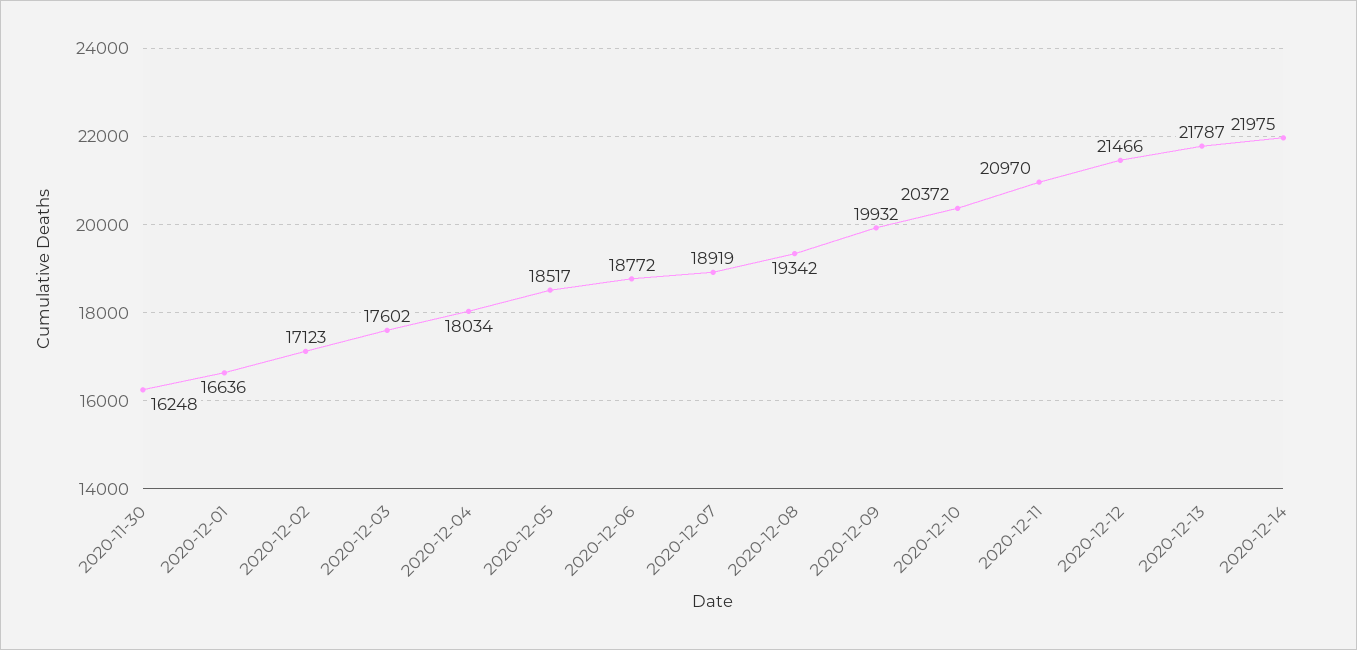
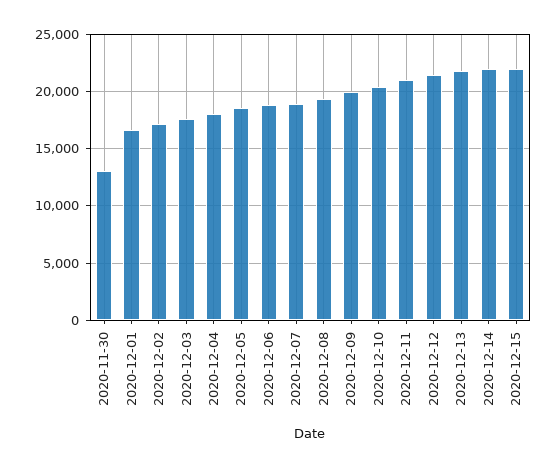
2020-11-30: 16248 -> 13000
2020-12-15: none -> 22000

